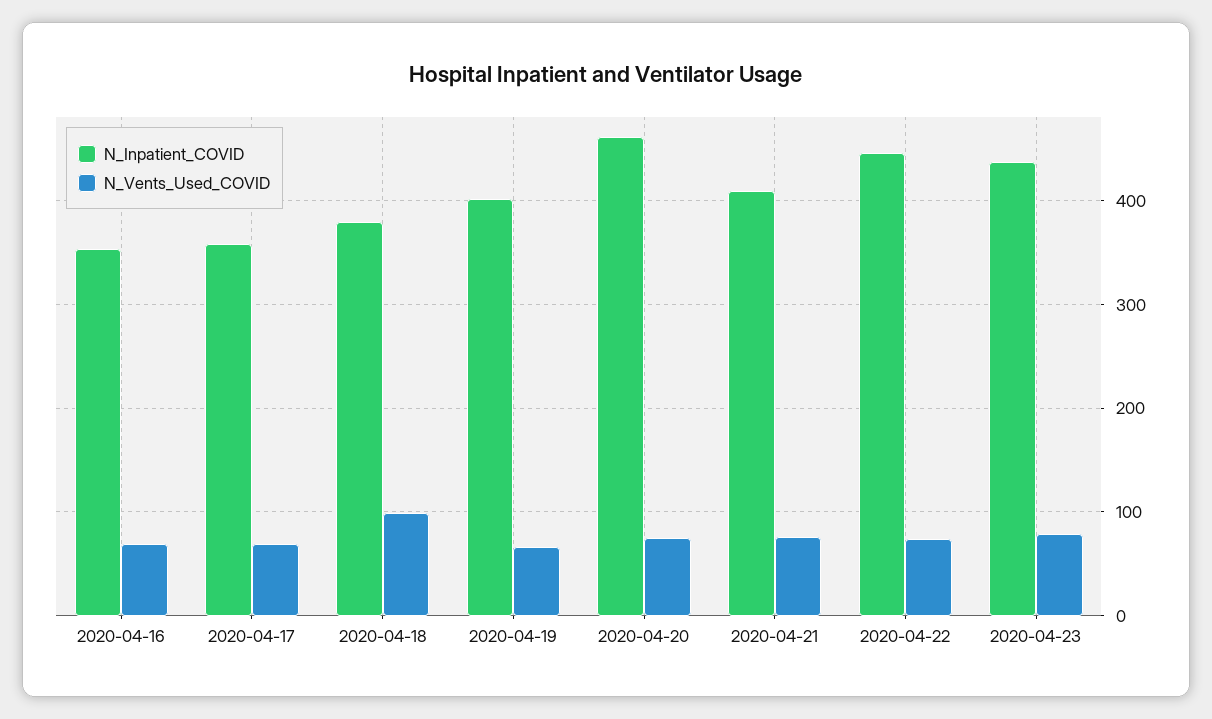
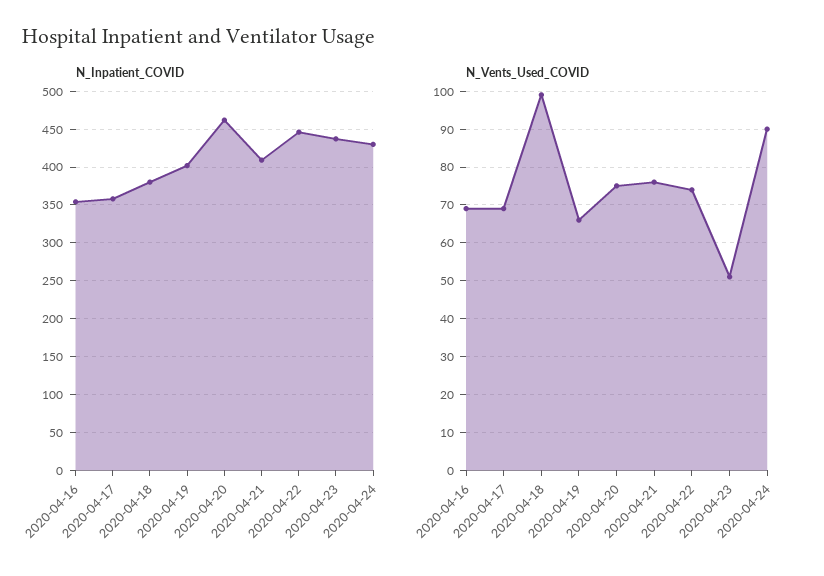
N_Vents_Used_COVID, 2020-04-23: 80 -> 50
N_Inpatient_COVID, 2020-04-24: none -> 430
N_Vents_Used_COVID, 2020-04-24: none -> 90

